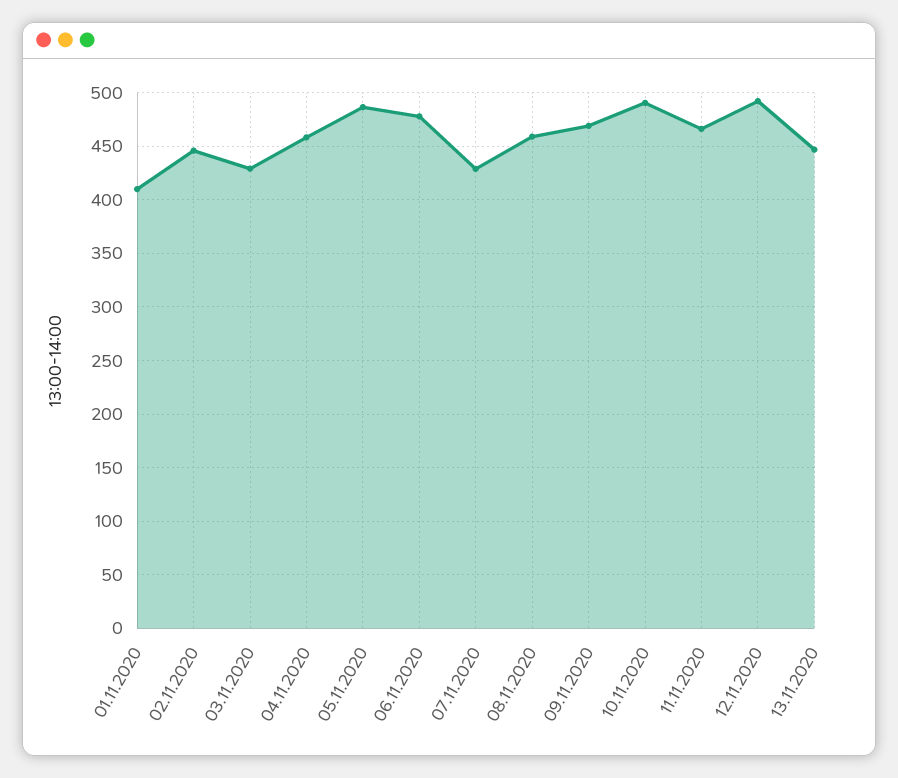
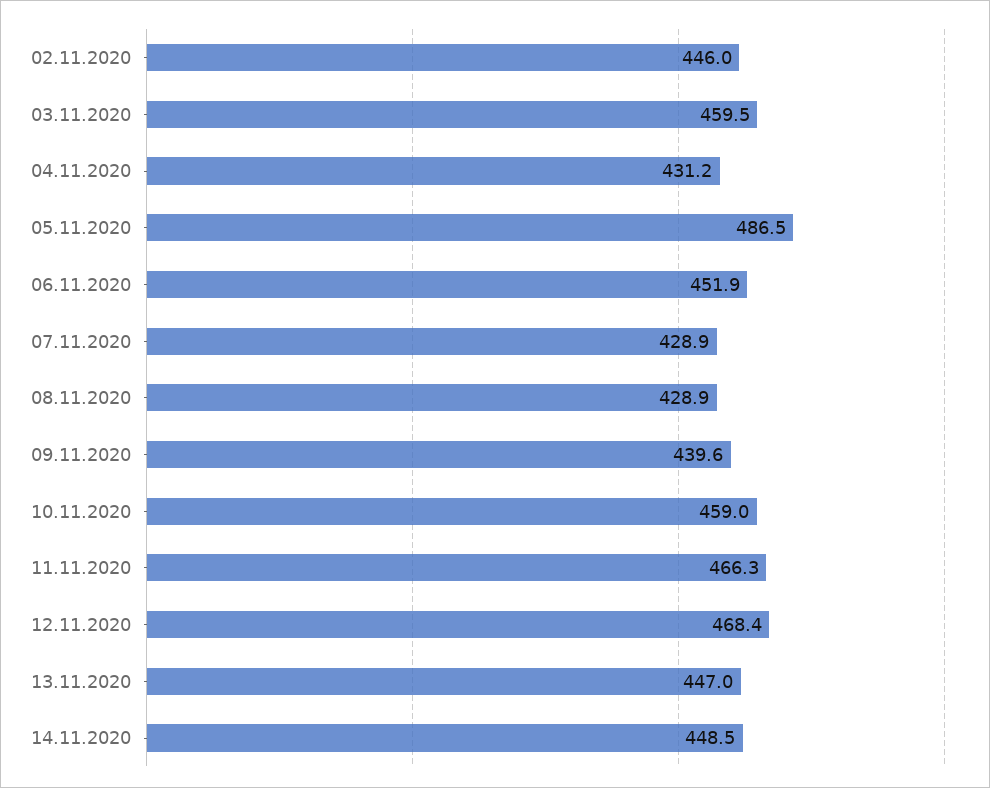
01.11.2020: 410 -> none
03.11.2020: 430 -> 459.5
04.11.2020: 460 -> 431.2
06.11.2020: 480 -> 451.9
08.11.2020: 460 -> 428.9
09.11.2020: 470 -> 439.6
10.11.2020: 490 -> 459
12.11.2020: 490 -> 468.4
14.11.2020: none -> 448.5

